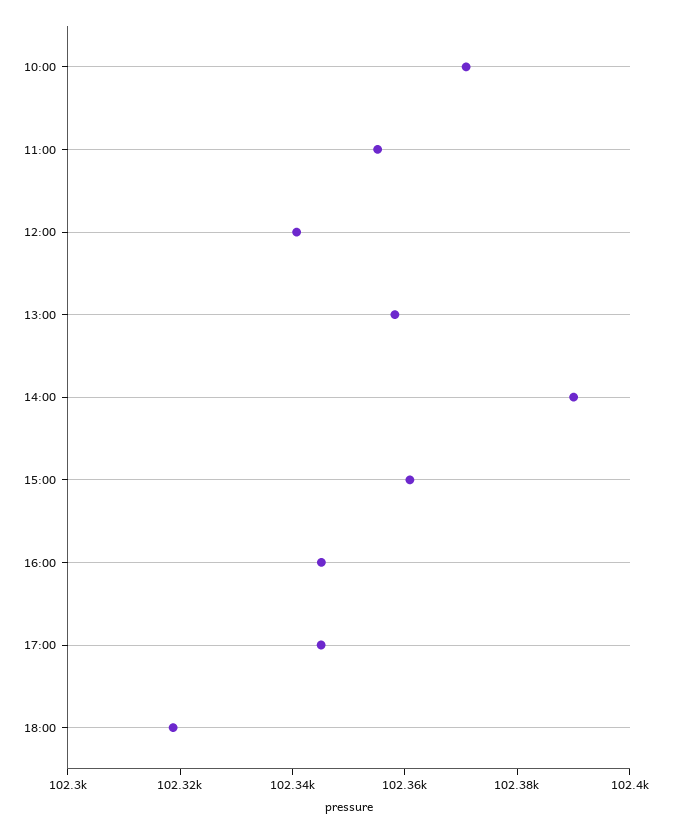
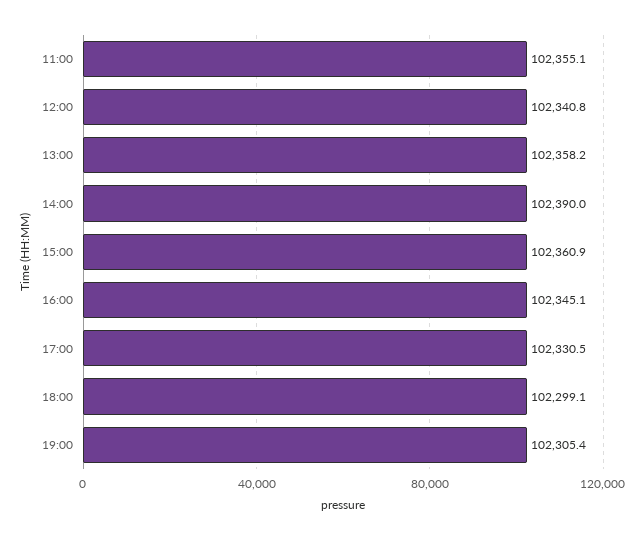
10:00: 102370 -> none
17:00: 102345 -> 102330.5
18:00: 102320 -> 102299.1
19:00: none -> 102305.4

